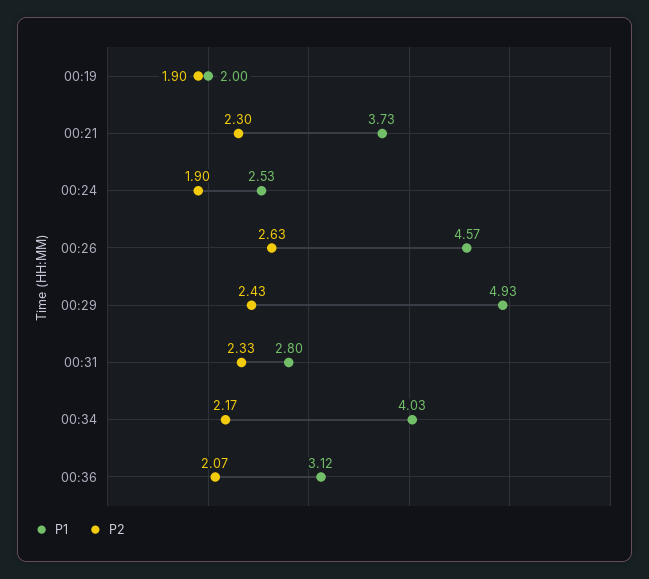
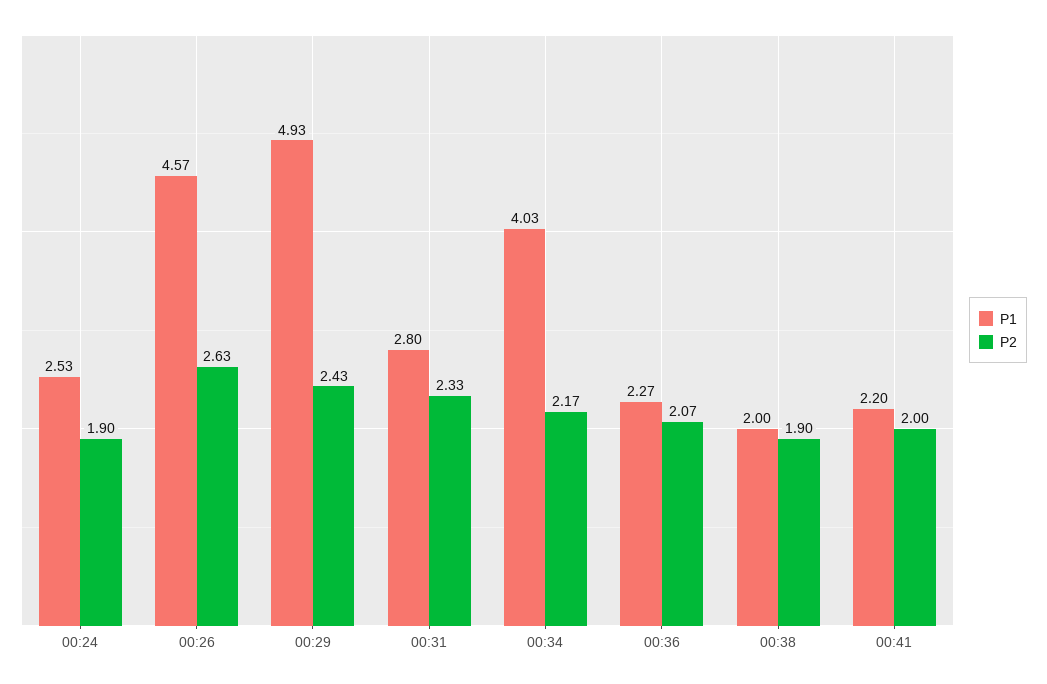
P1, 00:19: 2 -> none
P2, 00:19: 1.9 -> none
P1, 00:21: 3.73 -> none
P2, 00:21: 2.3 -> none
P1, 00:36: 3.12 -> 2.27
P1, 00:38: none -> 2
P2, 00:38: none -> 1.9
P1, 00:41: none -> 2.2
P2, 00:41: none -> 2

